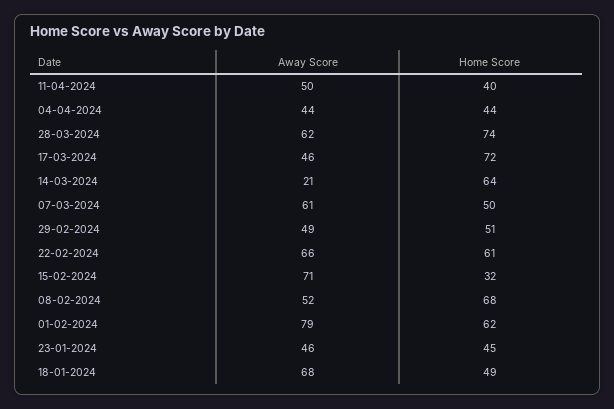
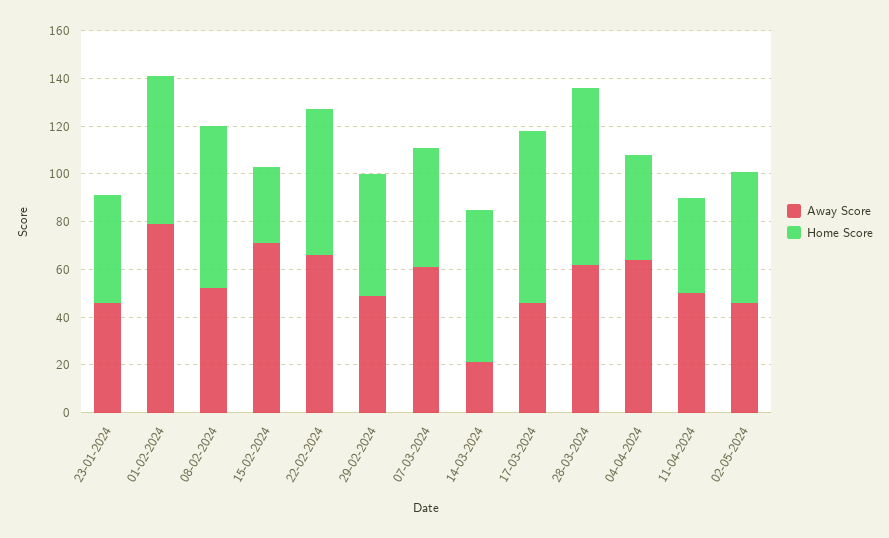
Away Score, 04-04-2024: 44 -> 65
Away Score, 18-01-2024: 68 -> none
Home Score, 18-01-2024: 49 -> none
Away Score, 02-05-2024: none -> 45
Home Score, 02-05-2024: none -> 55

